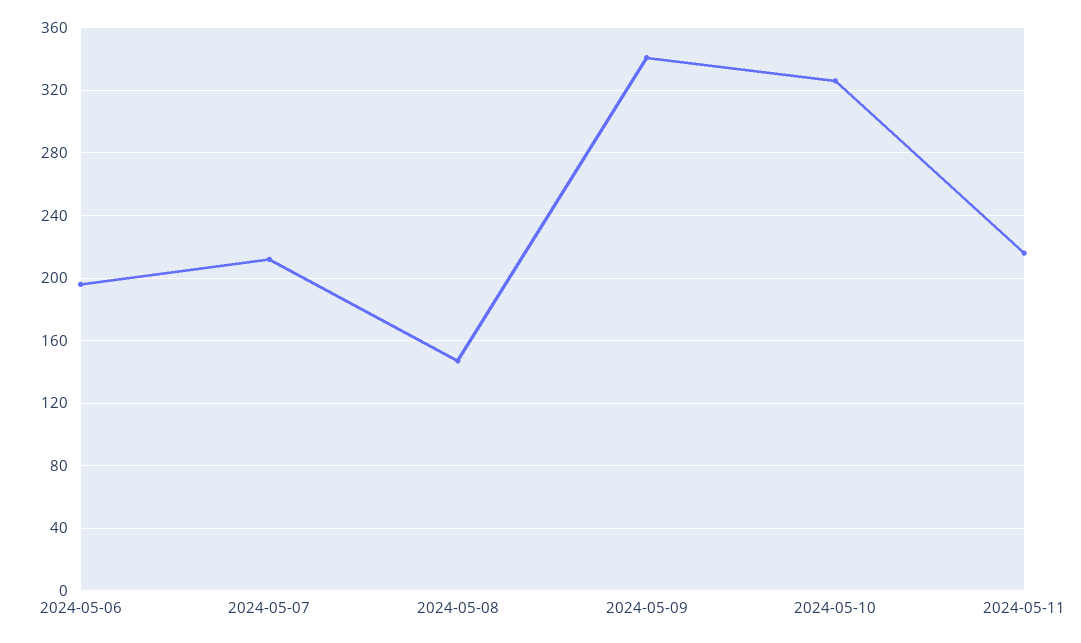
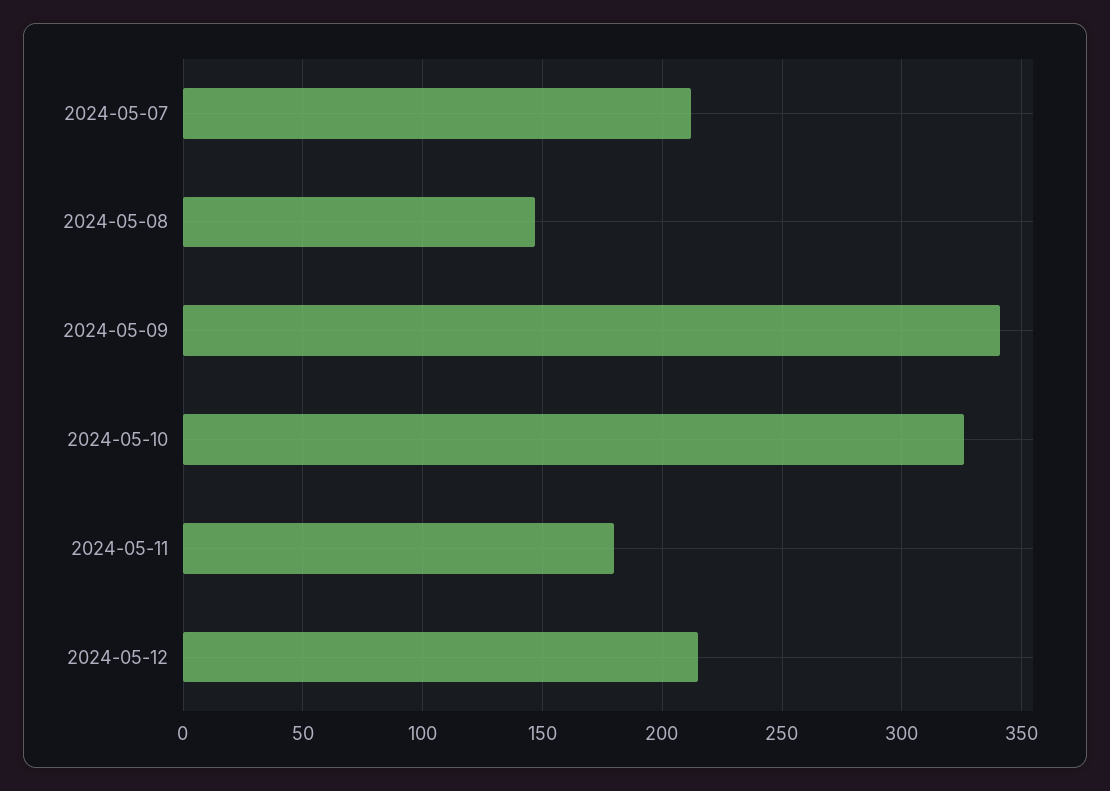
2024-05-06: 195 -> none
2024-05-11: 215 -> 180
2024-05-12: none -> 215

